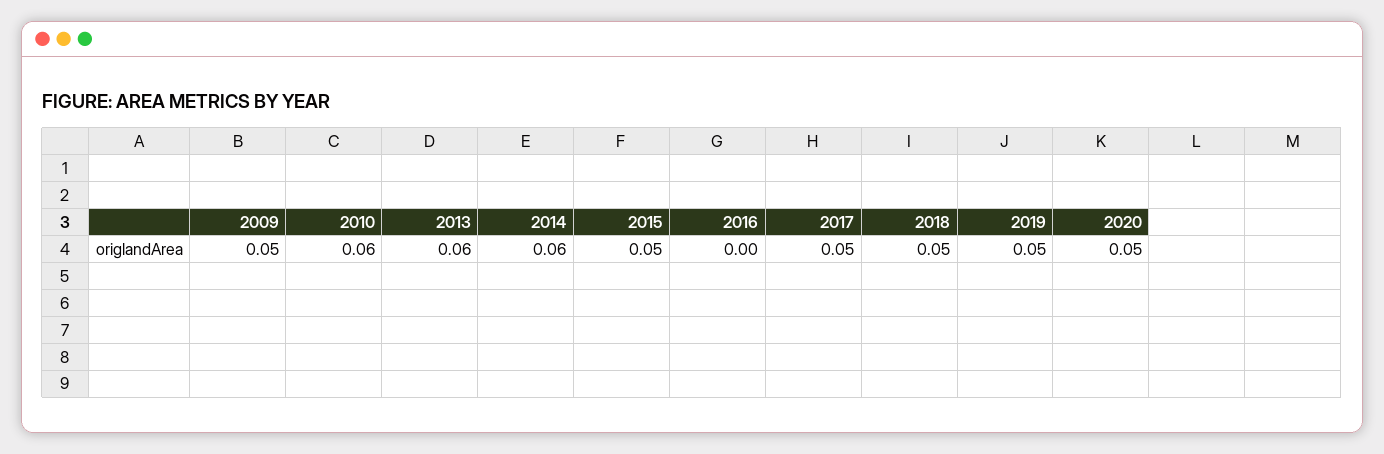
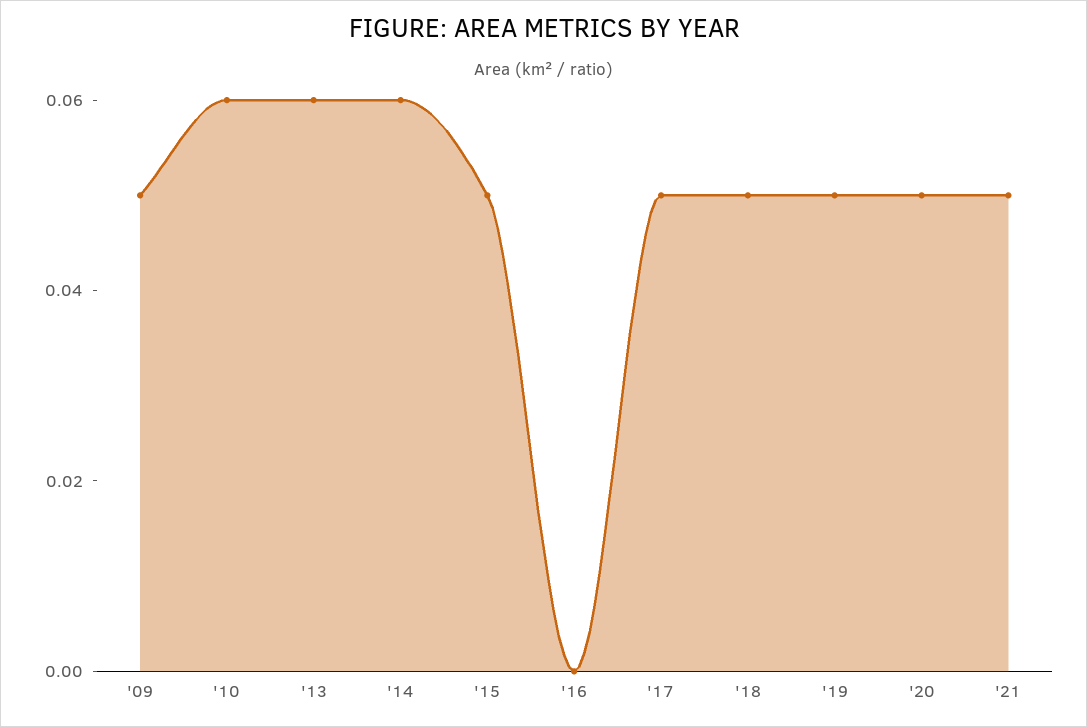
'21: none -> 0.05

